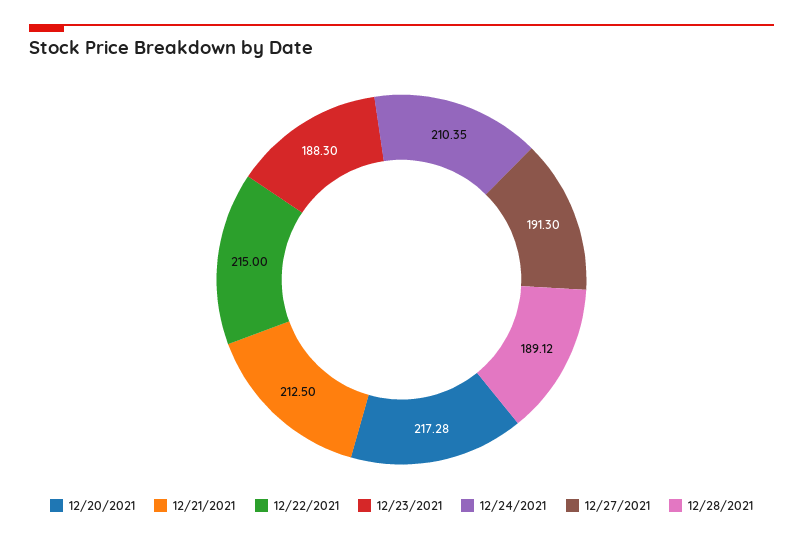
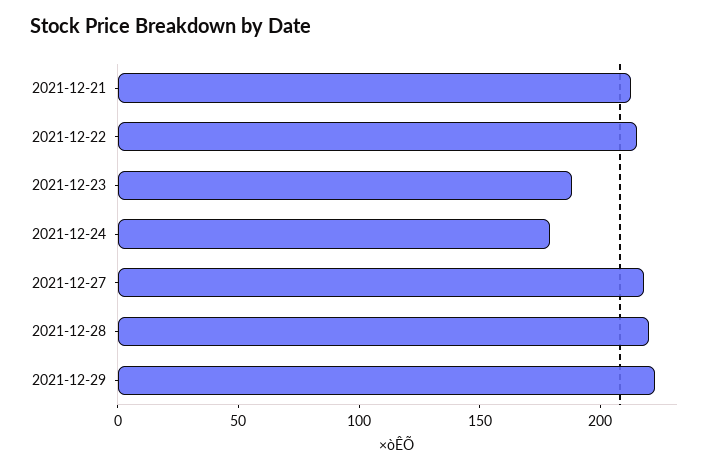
12/20/2021: 217.28 -> none
12/24/2021: 210.35 -> 180
12/27/2021: 191.3 -> 220
12/28/2021: 189.12 -> 220
2021-12-29: none -> 220

